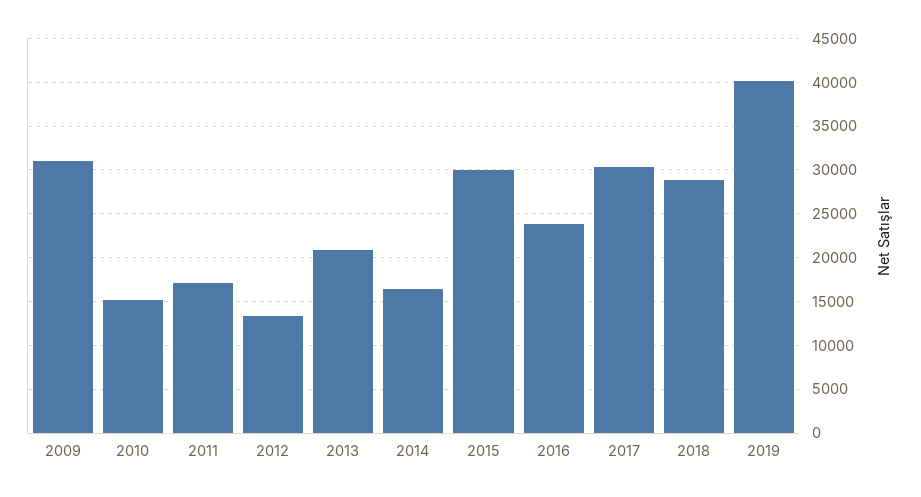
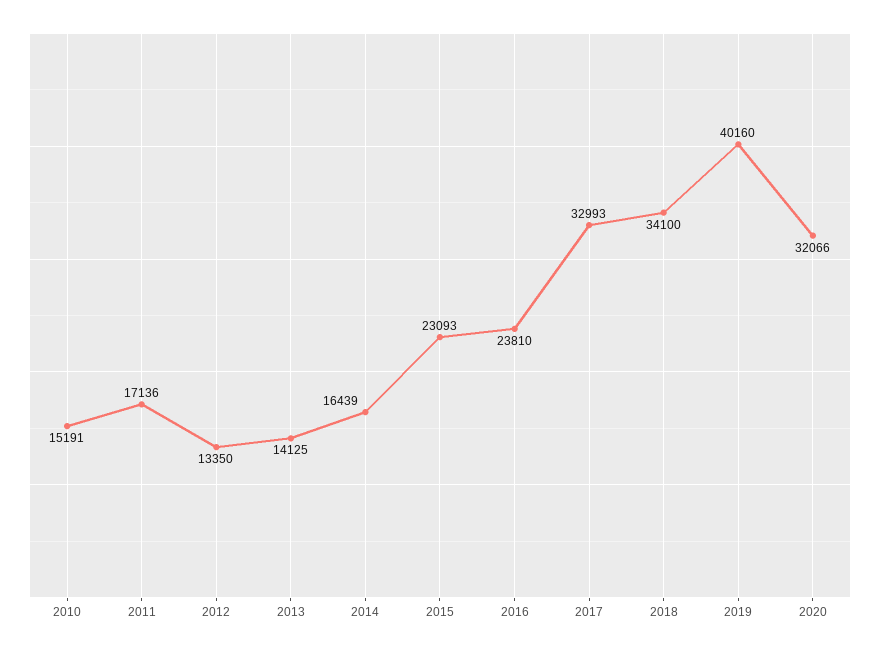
2009: 31000 -> none
2013: 21000 -> 14125
2015: 30000 -> 23093
2017: 30000 -> 32993
2018: 29000 -> 34100
2020: none -> 32066

